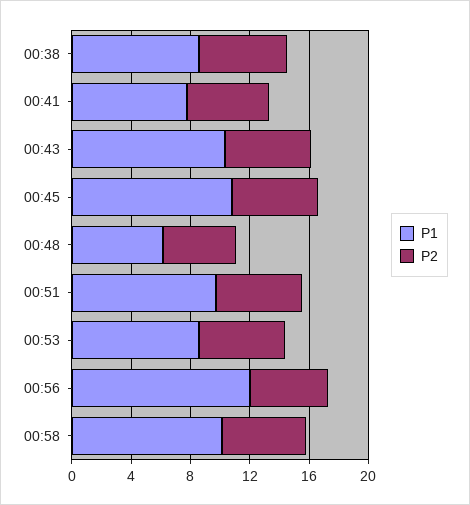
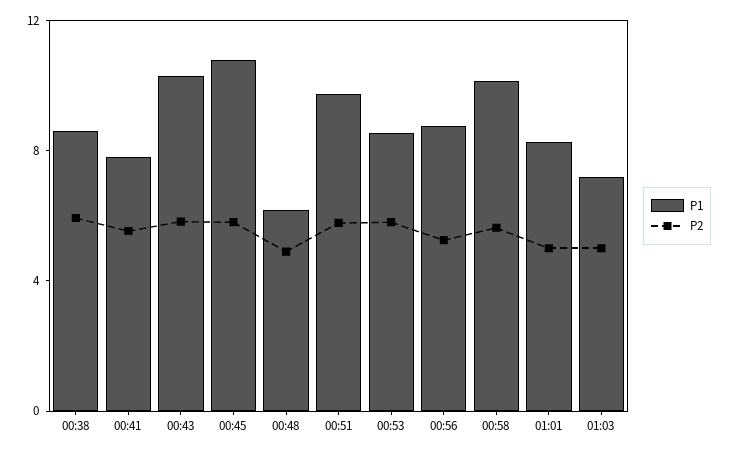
P1, 00:56: 12 -> 9
P1, 01:01: none -> 8
P2, 01:01: none -> 5
P1, 01:03: none -> 7
P2, 01:03: none -> 5

